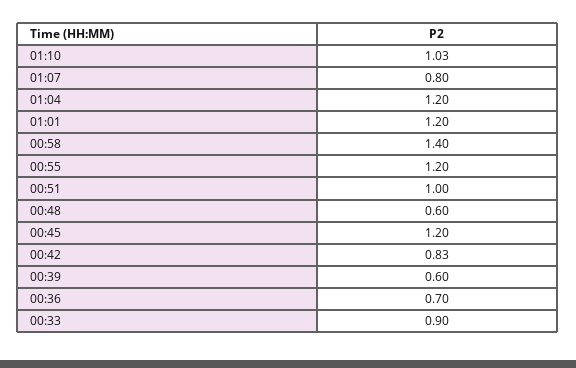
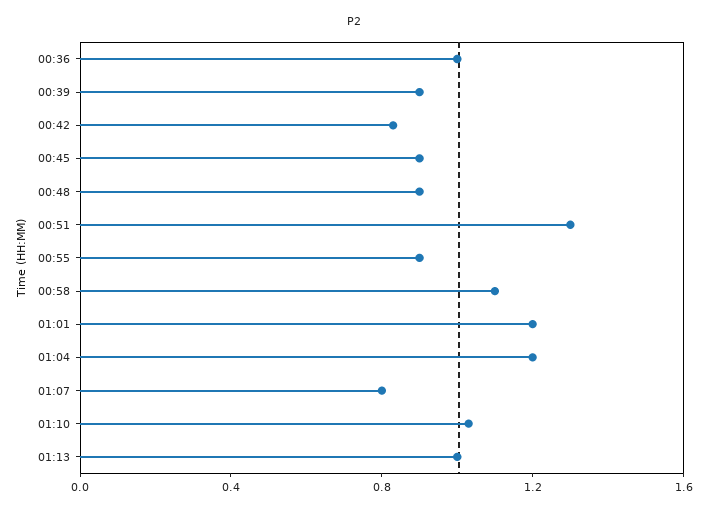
00:58: 1.4 -> 1.1
00:55: 1.2 -> 0.9
00:51: 1 -> 1.3
00:48: 0.6 -> 0.9
00:45: 1.2 -> 0.9
00:39: 0.6 -> 0.9
00:36: 0.7 -> 1
00:33: 0.9 -> none
01:13: none -> 1

